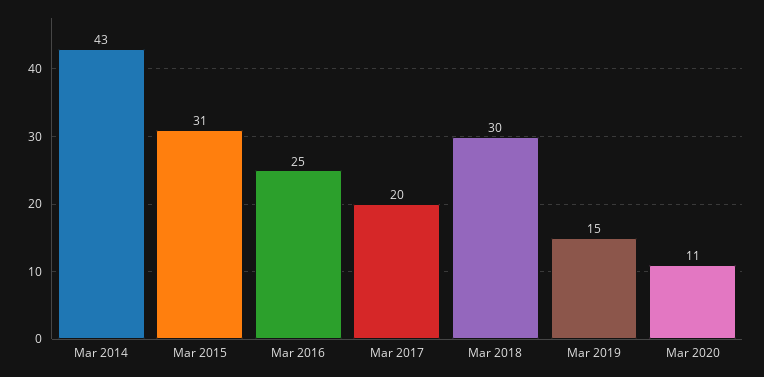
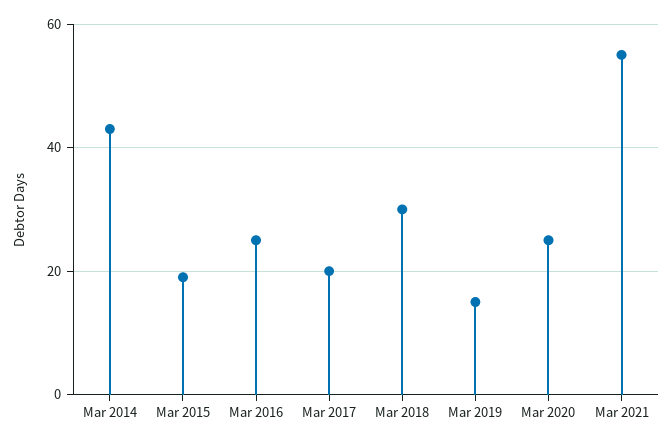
Mar 2015: 31 -> 20
Mar 2020: 11 -> 25
Mar 2021: none -> 55

